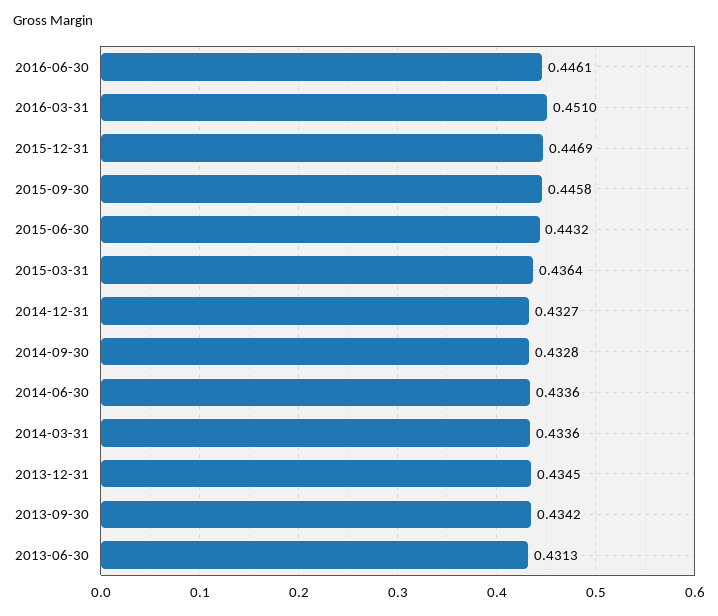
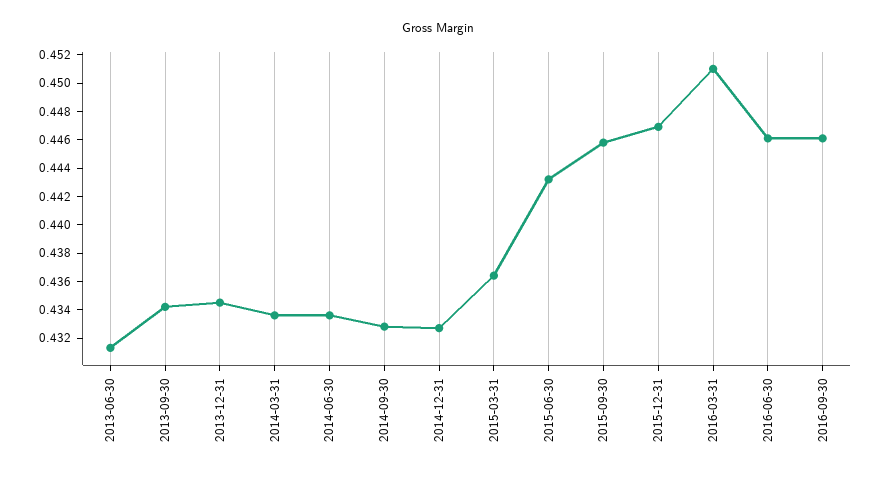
2016-09-30: none -> 0.446

